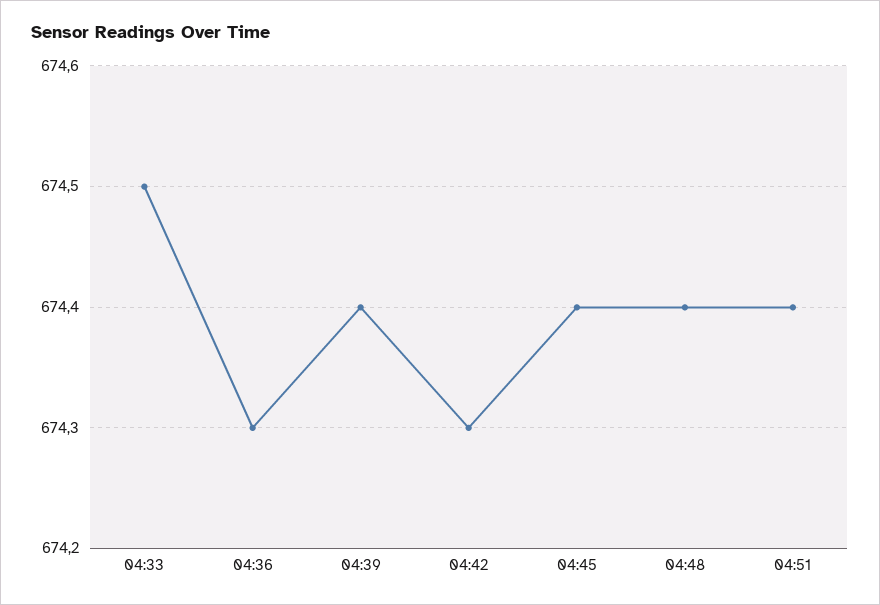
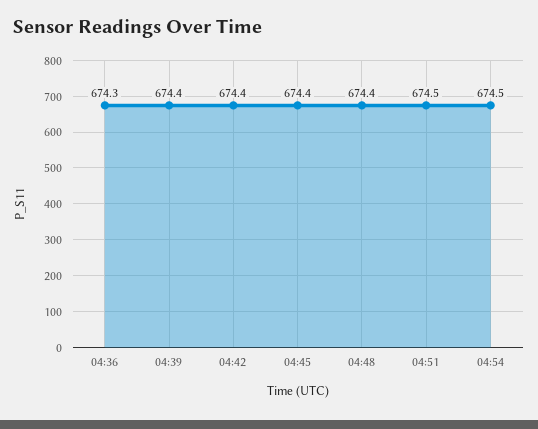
04:33: 674.5 -> none
04:42: 674.3 -> 674.4
04:51: 674.4 -> 674.5
04:54: none -> 674.5

